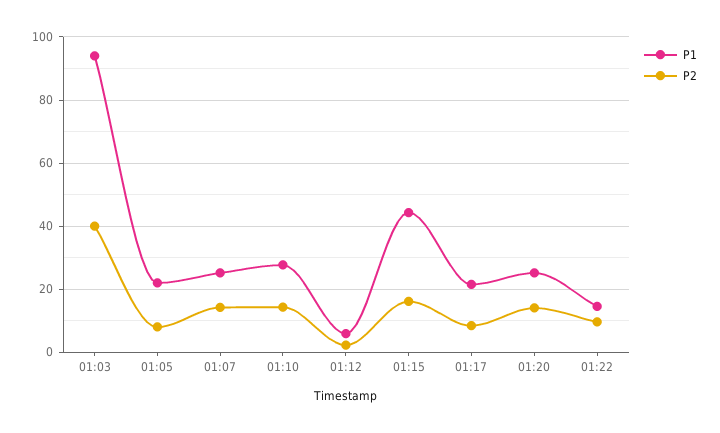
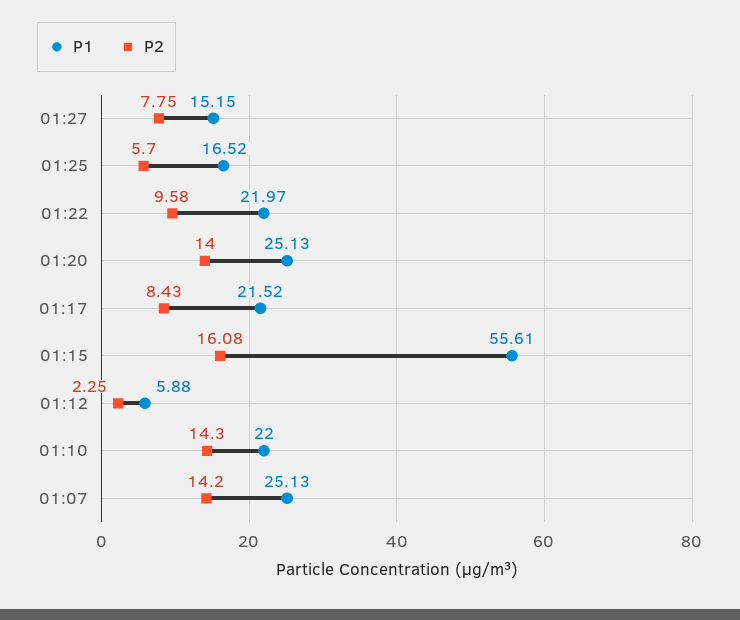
P1, 01:03: 94 -> none
P2, 01:03: 40 -> none
P1, 01:05: 22 -> none
P2, 01:05: 8 -> none
P1, 01:10: 28 -> 22
P1, 01:15: 44 -> 55.61
P1, 01:22: 14 -> 21.97
P1, 01:27: none -> 15.15
P2, 01:27: none -> 7.75
P1, 01:25: none -> 16.52
P2, 01:25: none -> 5.7

